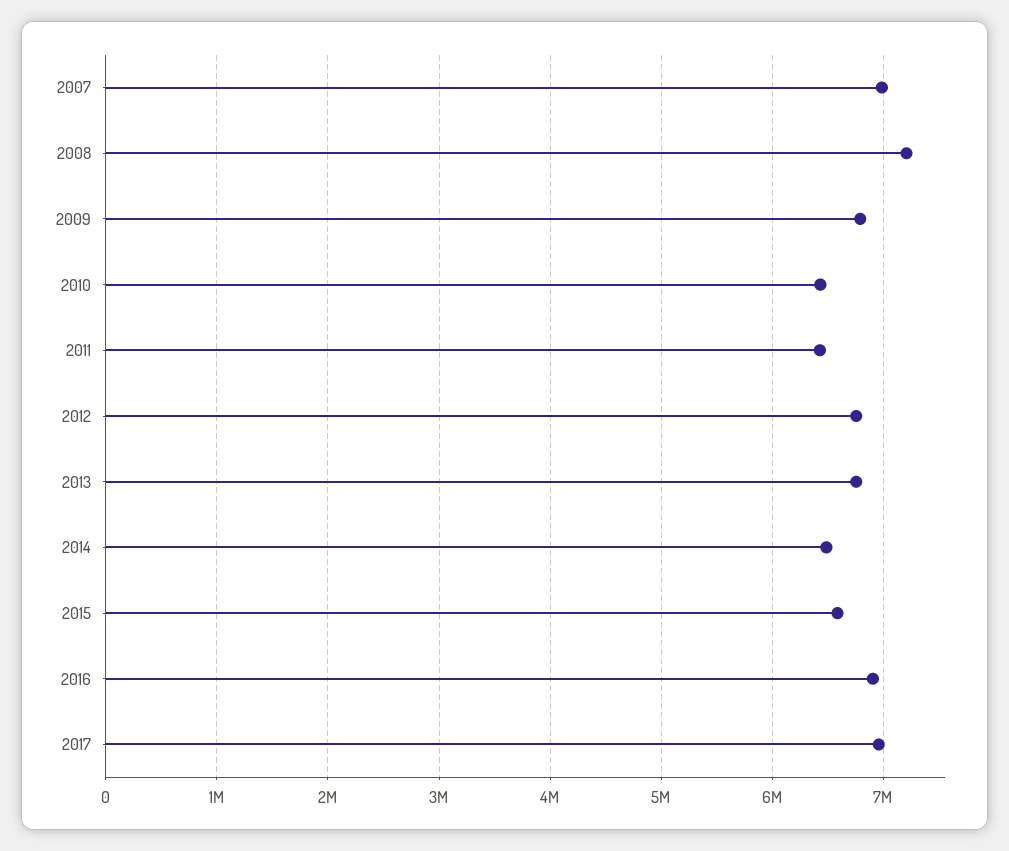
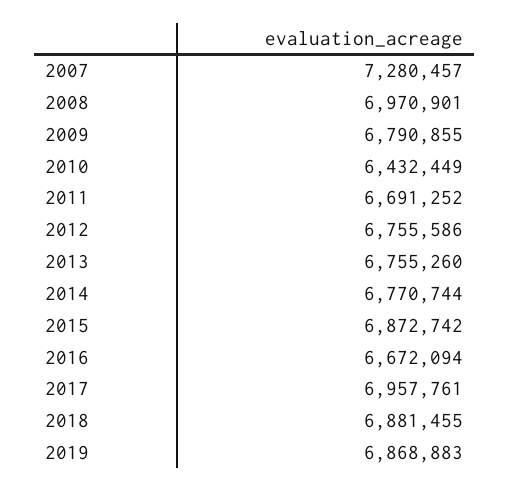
2007: 7000000 -> 7280457
2008: 7200000 -> 6970901
2011: 6400000 -> 6691252
2014: 6500000 -> 6770744
2015: 6600000 -> 6872742
2016: 6900000 -> 6672094
2018: none -> 6881455
2019: none -> 6868883

